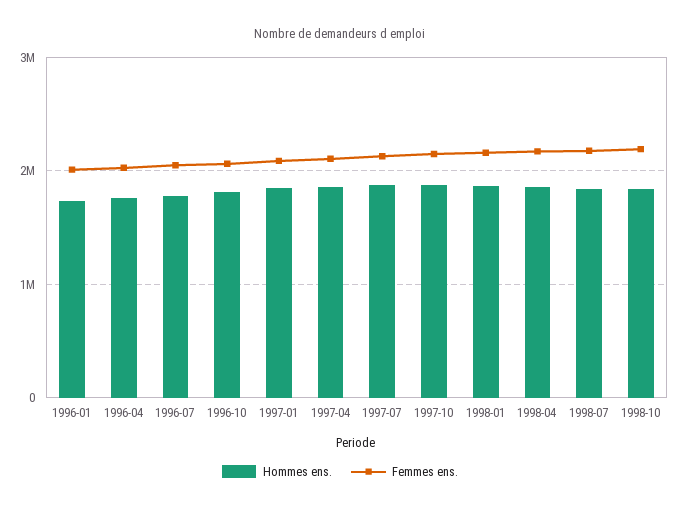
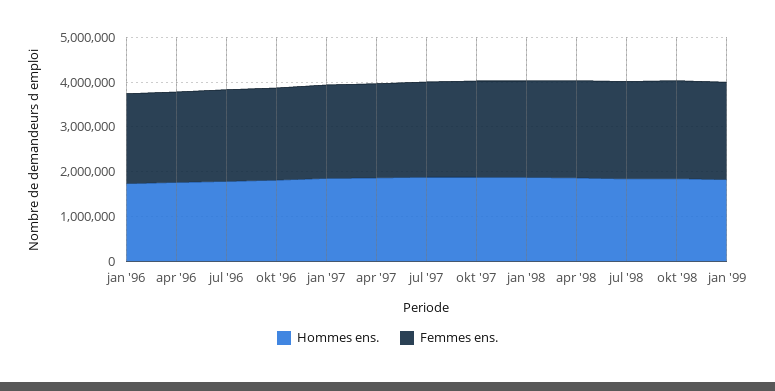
Hommes ens., jan '99: none -> 1800000
Femmes ens., jan '99: none -> 2200000

